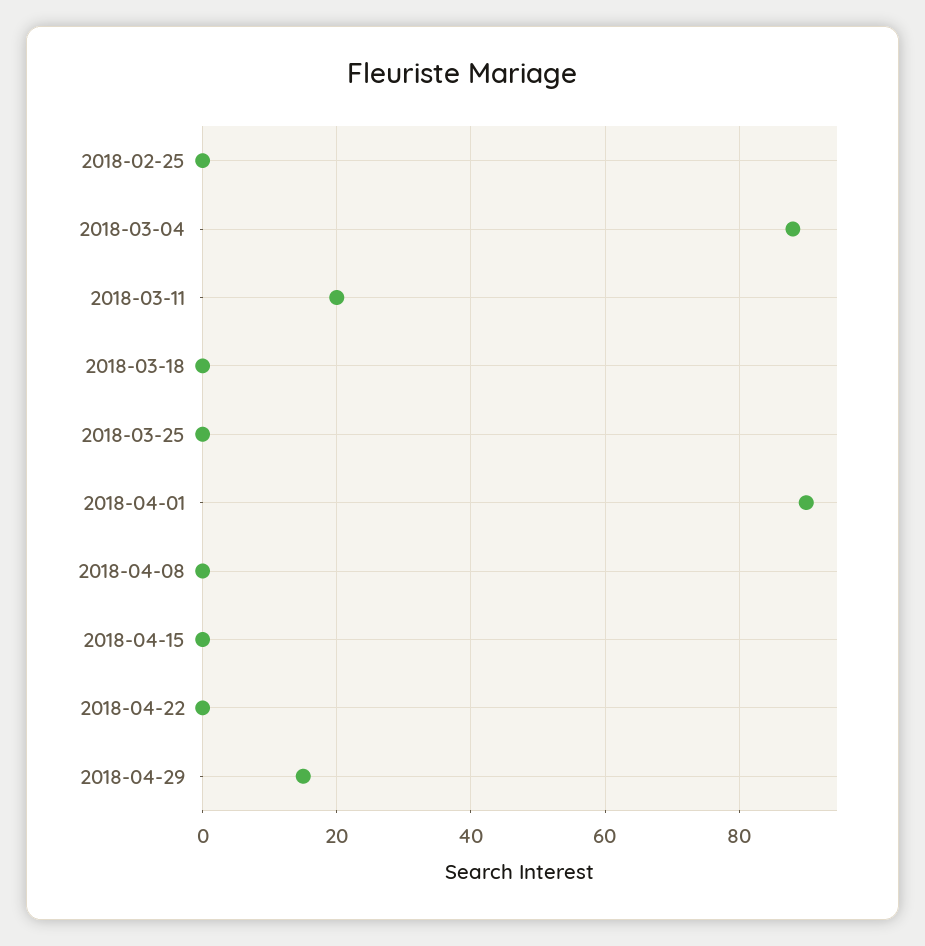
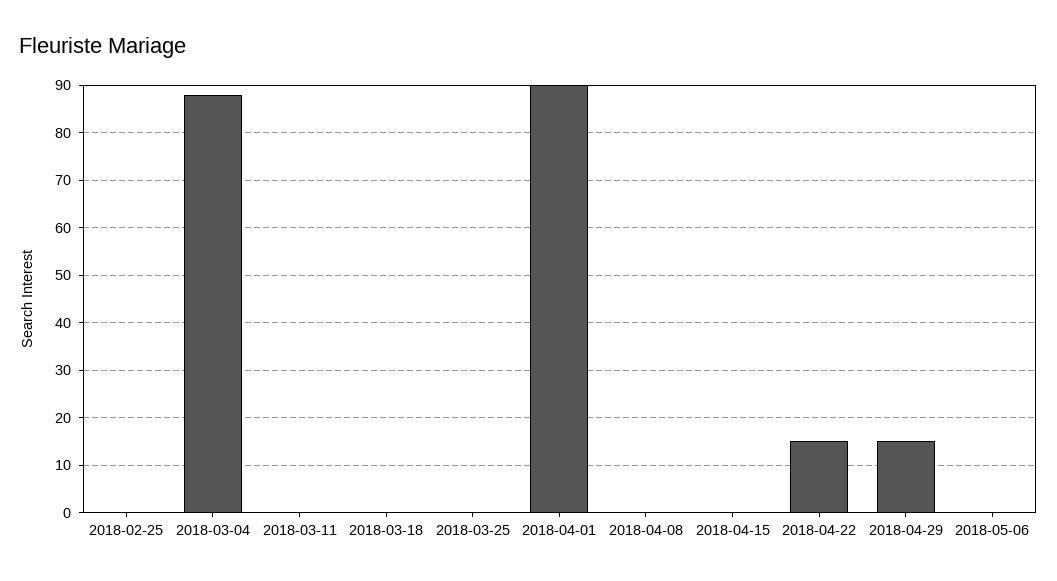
2018-03-11: 20 -> 0
2018-04-22: 0 -> 15
2018-05-06: none -> 0

